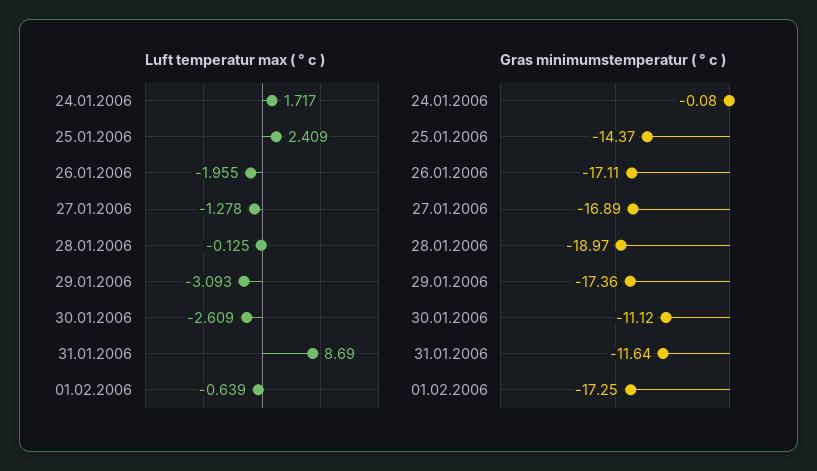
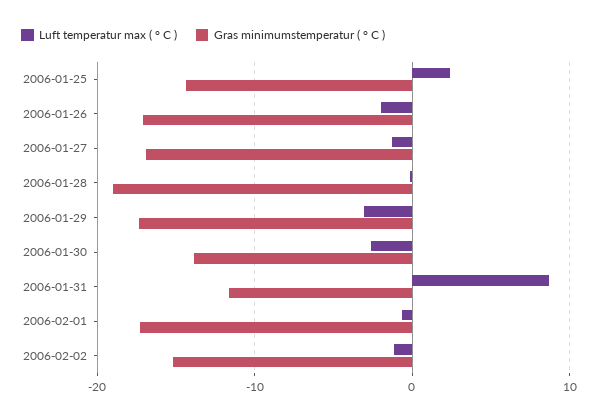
Luft temperatur max ( ° c ), 24.01.2006: 1.717 -> none
Gras minimumstemperatur ( ° c ), 24.01.2006: -0.08 -> none
Gras minimumstemperatur ( ° c ), 30.01.2006: -11.12 -> -14
Luft temperatur max ( ° c ), 2006-02-02: none -> -1
Gras minimumstemperatur ( ° c ), 2006-02-02: none -> -15

